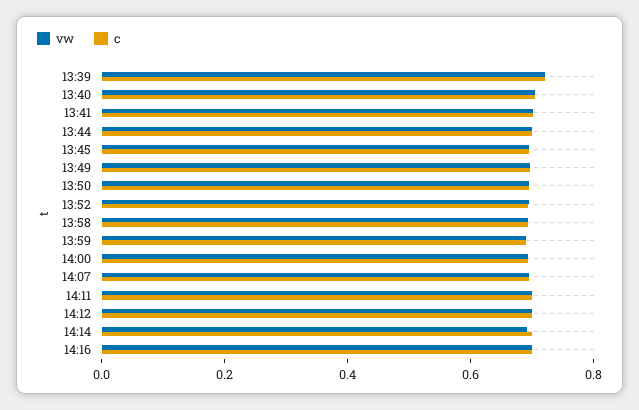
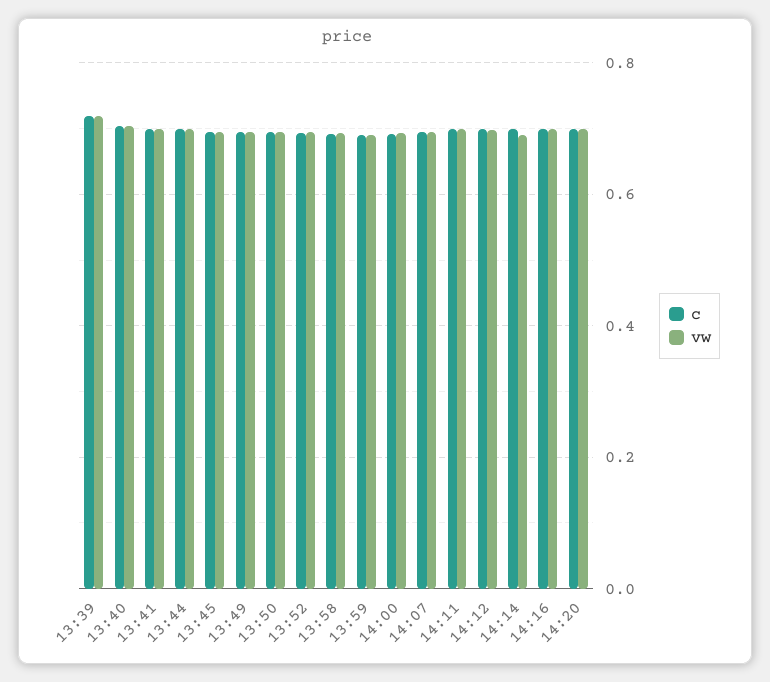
c, 14:20: none -> 0.7
vw, 14:20: none -> 0.7

